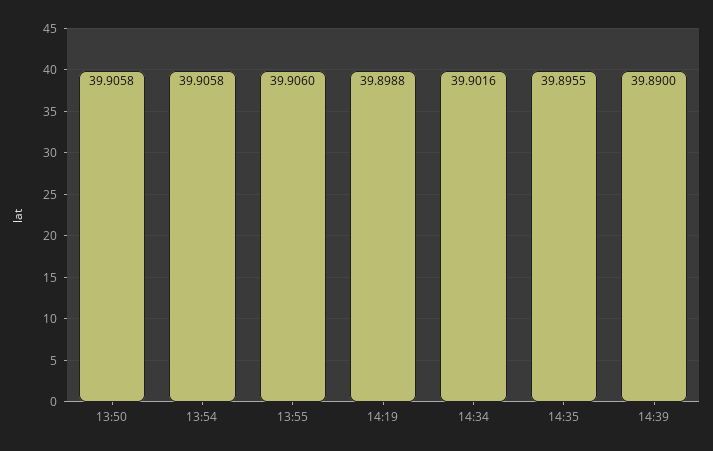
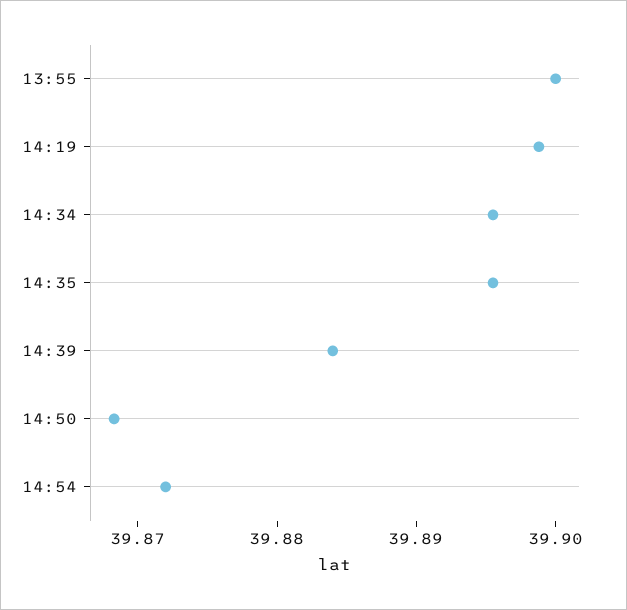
13:50: 39.9058 -> none
13:54: 39.9058 -> none
13:55: 39.906 -> 39.9
14:34: 39.9016 -> 39.896
14:39: 39.89 -> 39.884
14:50: none -> 39.868
14:54: none -> 39.872

